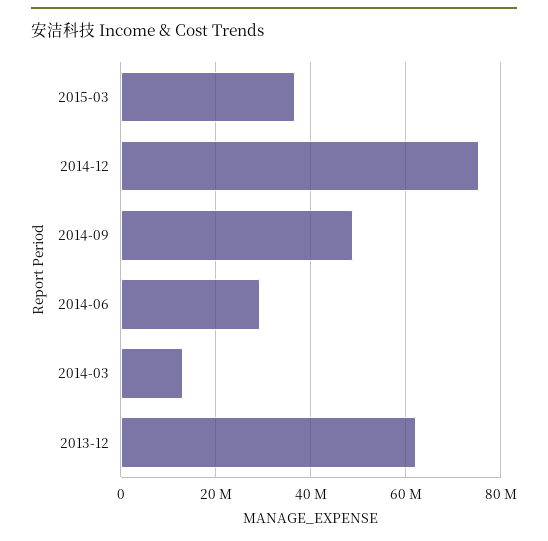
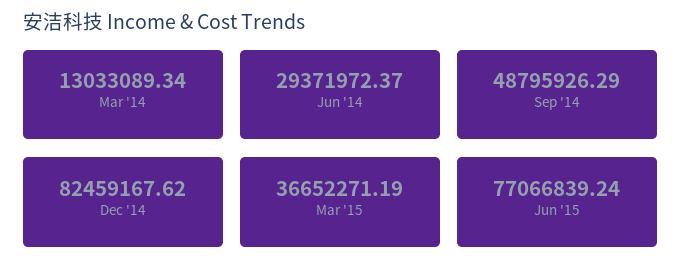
2014-12: 76000000 -> 82459167.62
2013-12: 62000000 -> none
Jun '15: none -> 77066839.24

